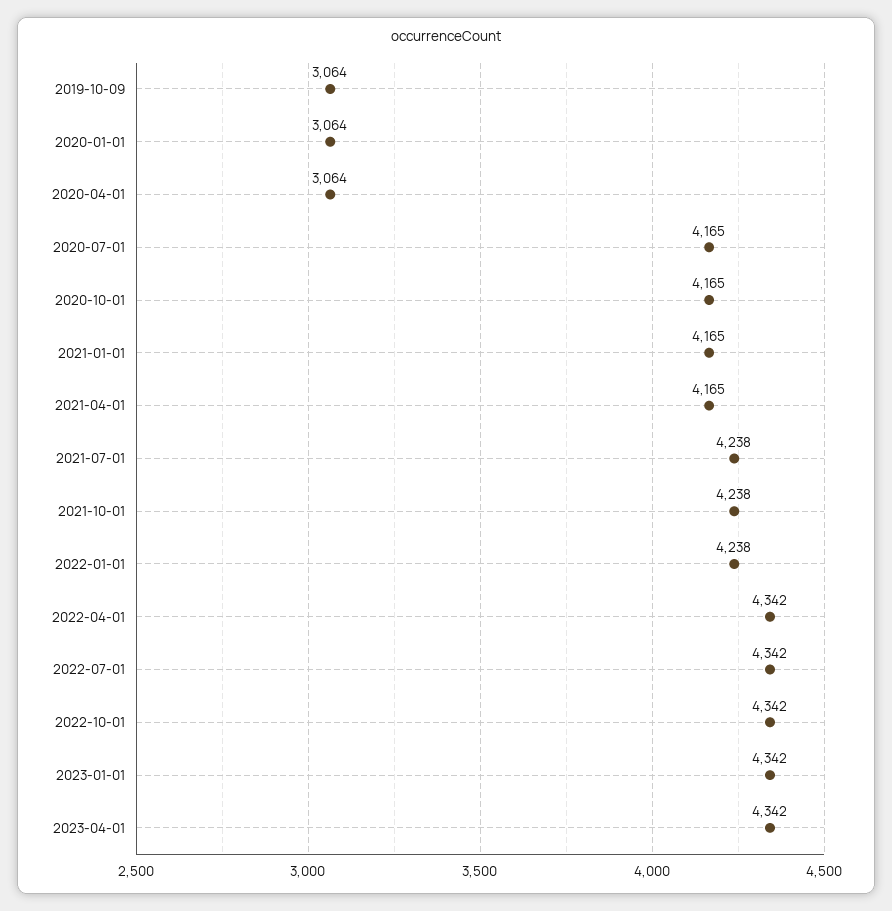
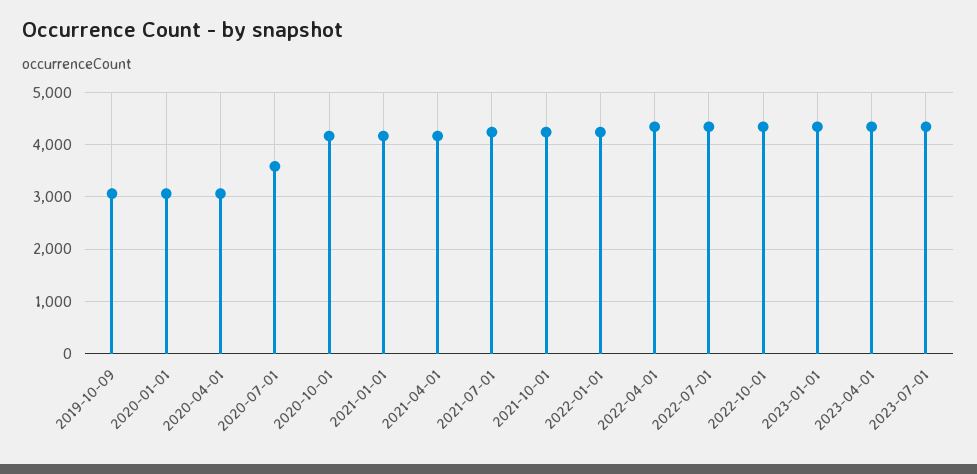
2020-07-01: 4165 -> 3600
2023-07-01: none -> 4400

